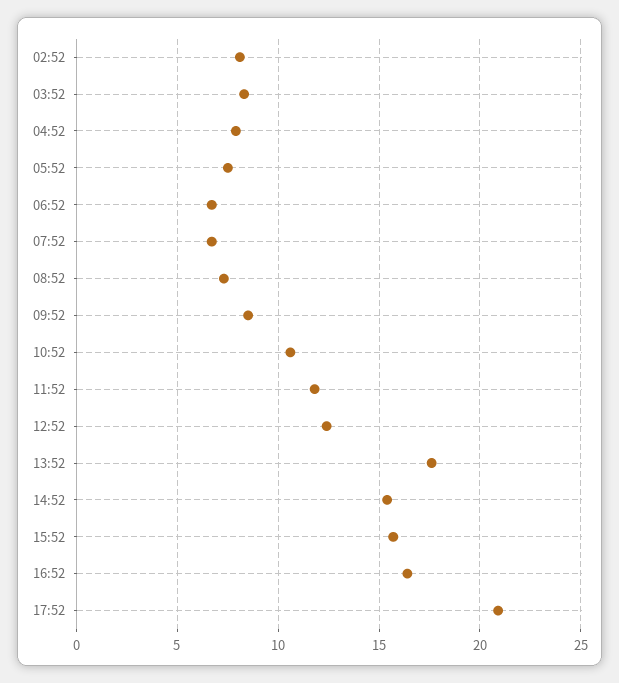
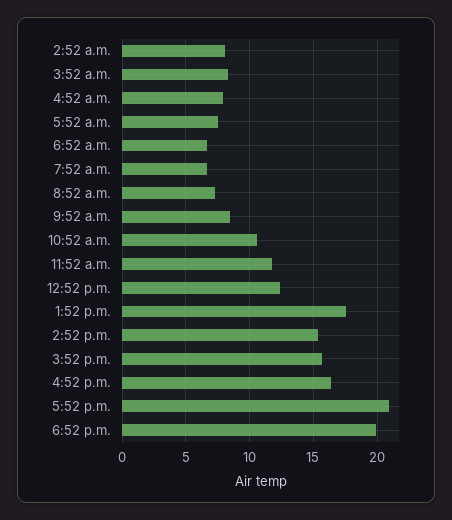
6:52 p.m.: none -> 20

